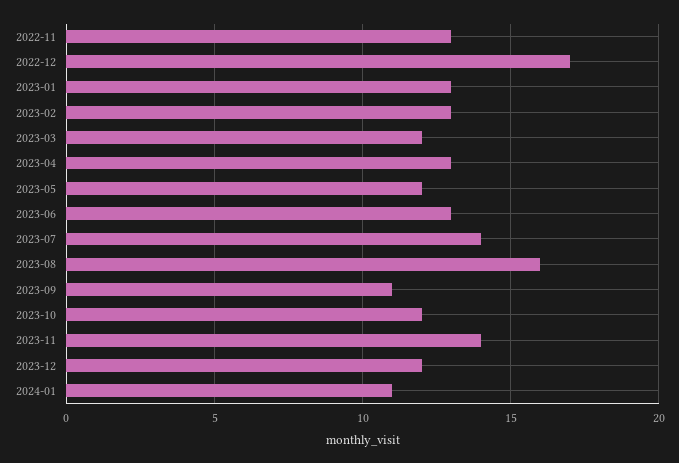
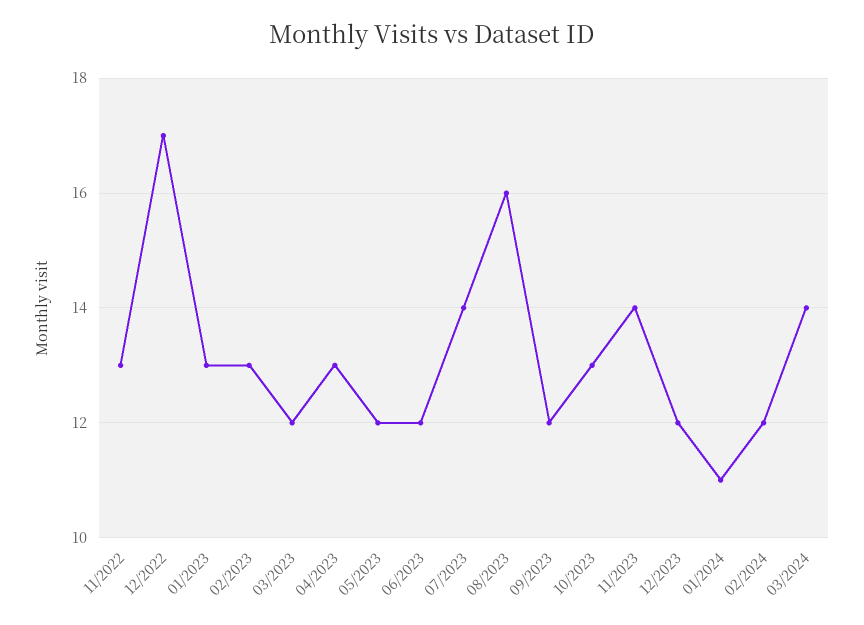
2023-06: 13 -> 12
2023-09: 11 -> 12
2023-10: 12 -> 13
02/2024: none -> 12
03/2024: none -> 14

